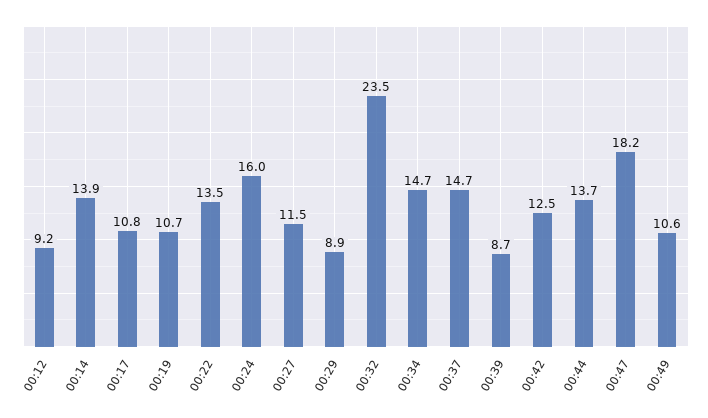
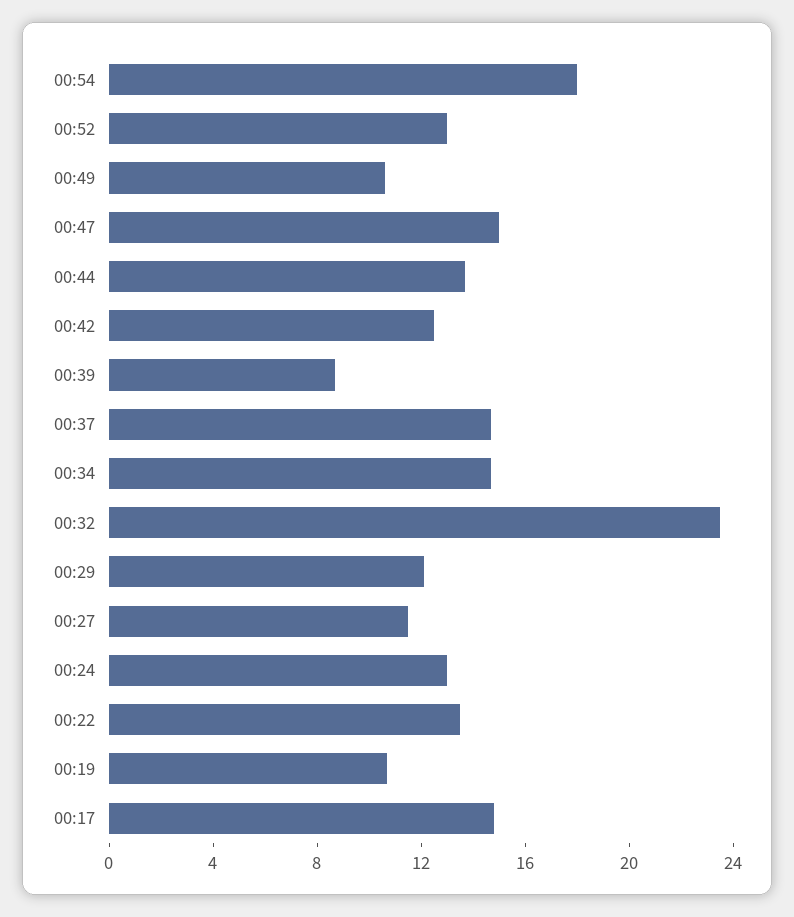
00:12: 9.2 -> none
00:14: 13.9 -> none
00:17: 10.8 -> 15
00:24: 16 -> 13
00:29: 8.9 -> 12
00:47: 18.2 -> 15
00:54: none -> 18
00:52: none -> 13

